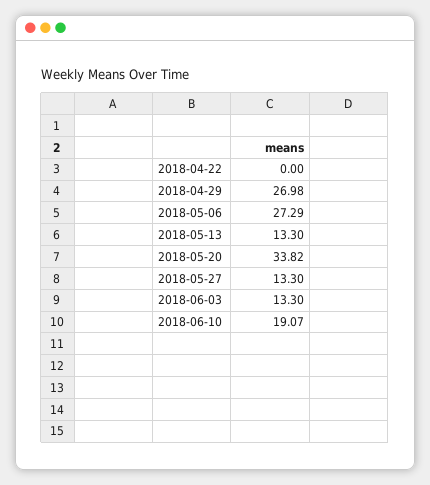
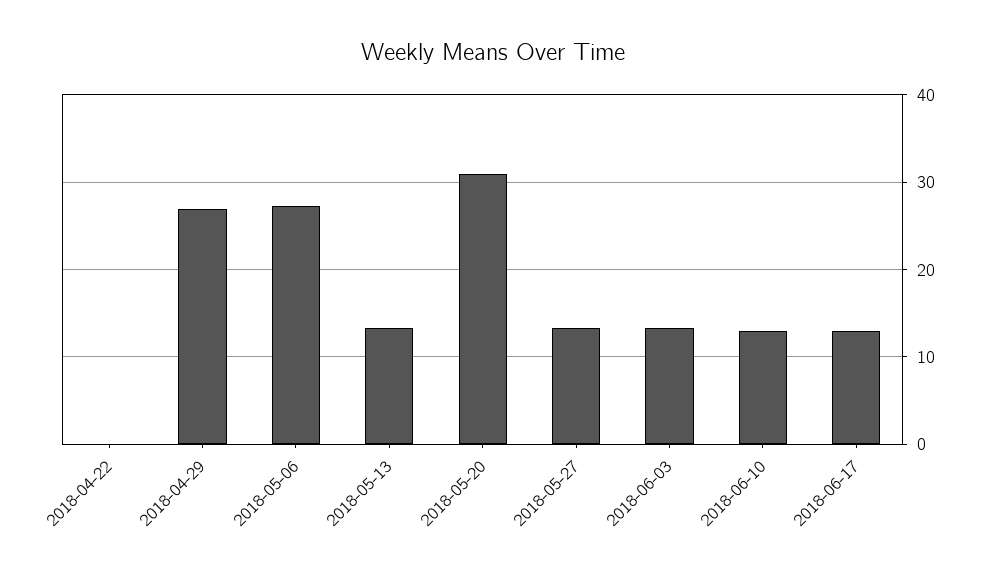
2018-05-20: 33.82 -> 31
2018-06-10: 19.07 -> 13
2018-06-17: none -> 13

